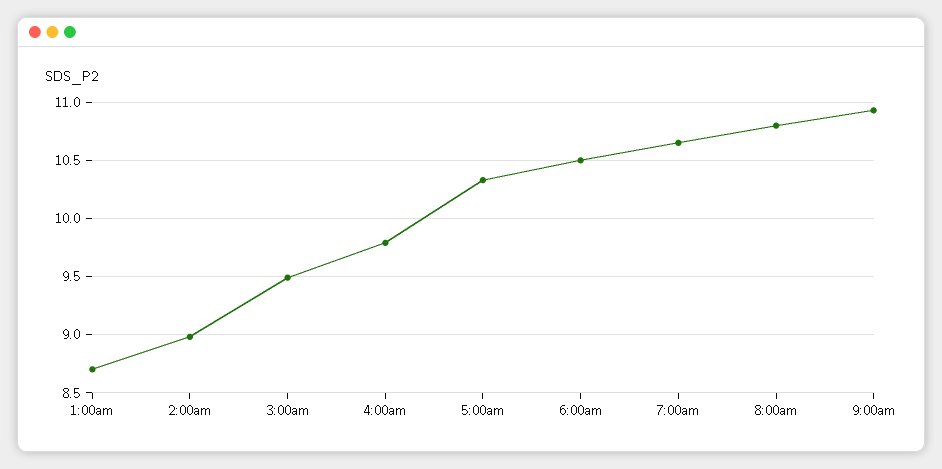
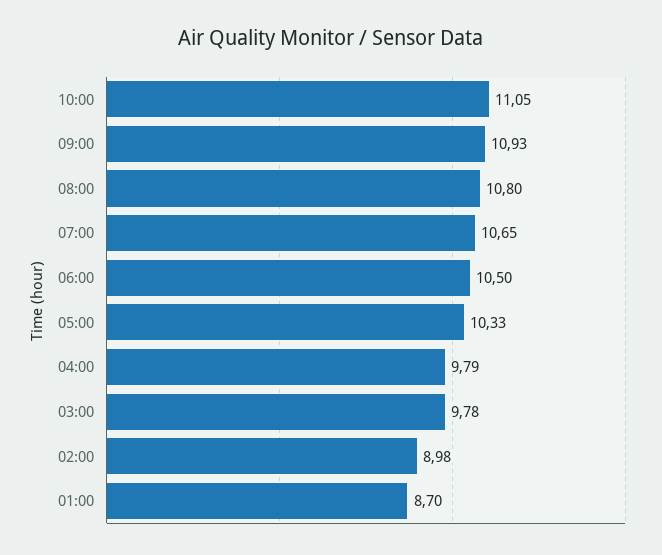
3:00am: 9.5 -> 9.78
10:00: none -> 11.05

